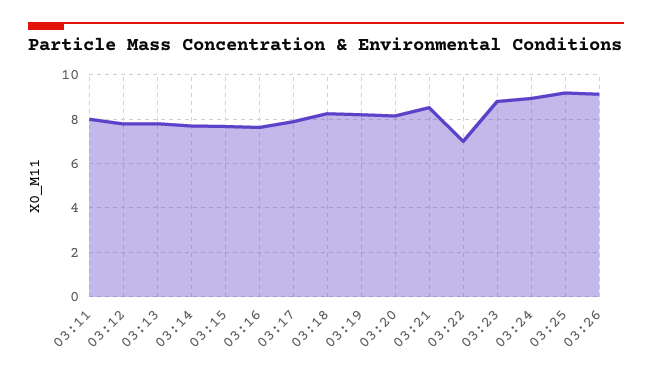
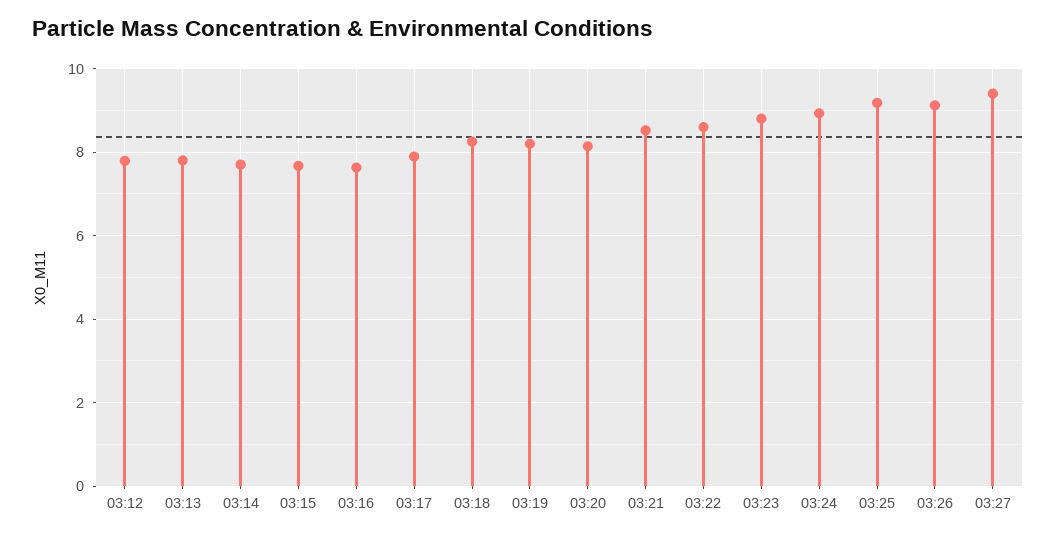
03:11: 8 -> none
03:22: 7 -> 8.6
03:27: none -> 9.4

